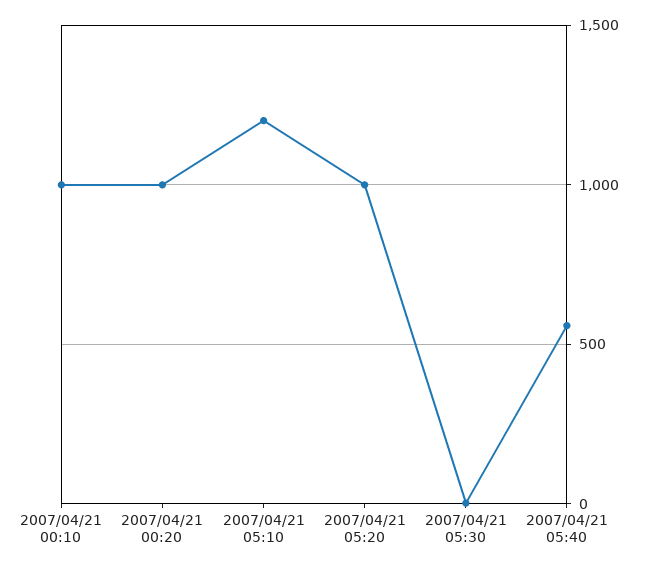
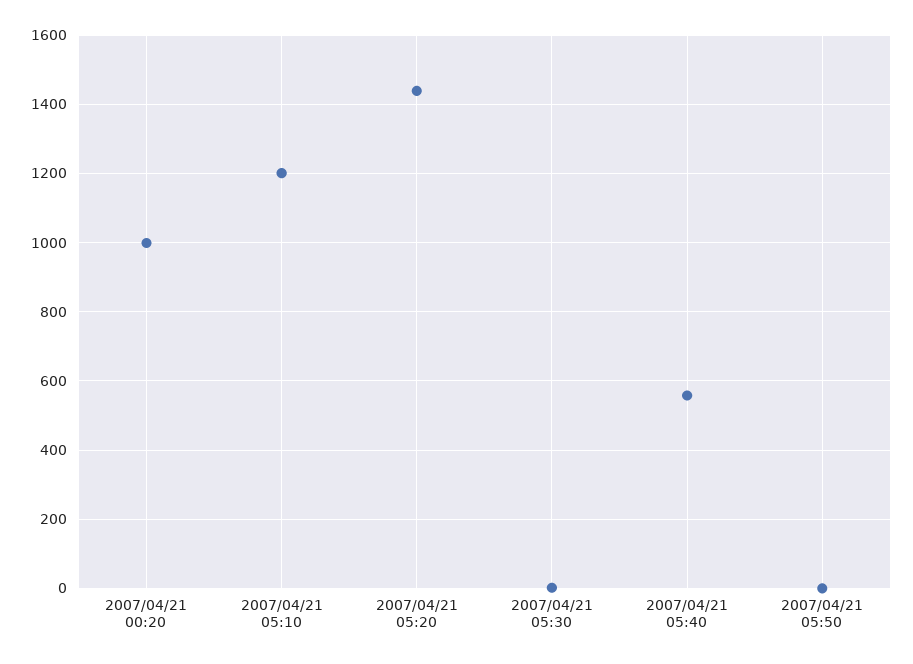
2007/04/21 00:10: 1000 -> none
2007/04/21 05:20: 1000 -> 1440
2007/04/21 05:50: none -> 0

